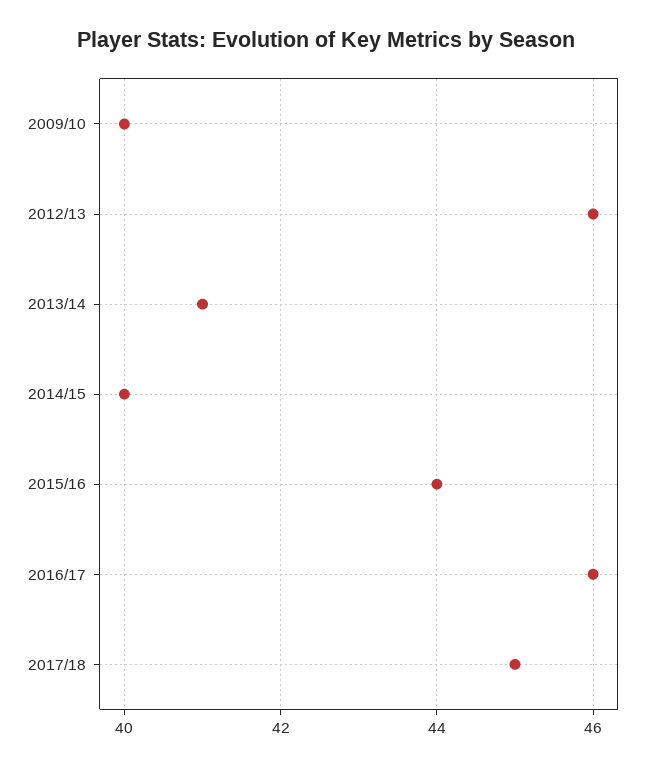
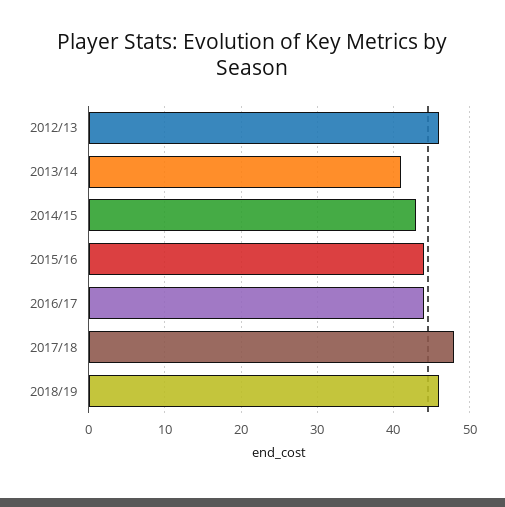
2009/10: 40 -> none
2014/15: 40 -> 43
2016/17: 46 -> 44
2017/18: 45 -> 48
2018/19: none -> 46

